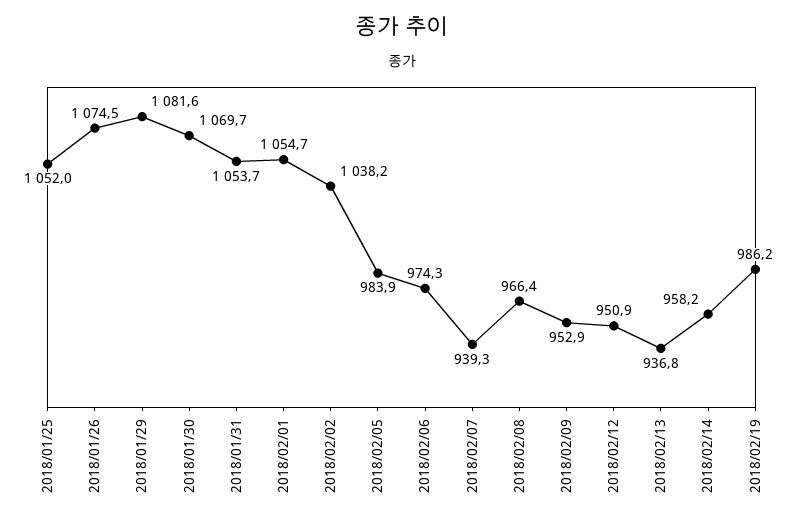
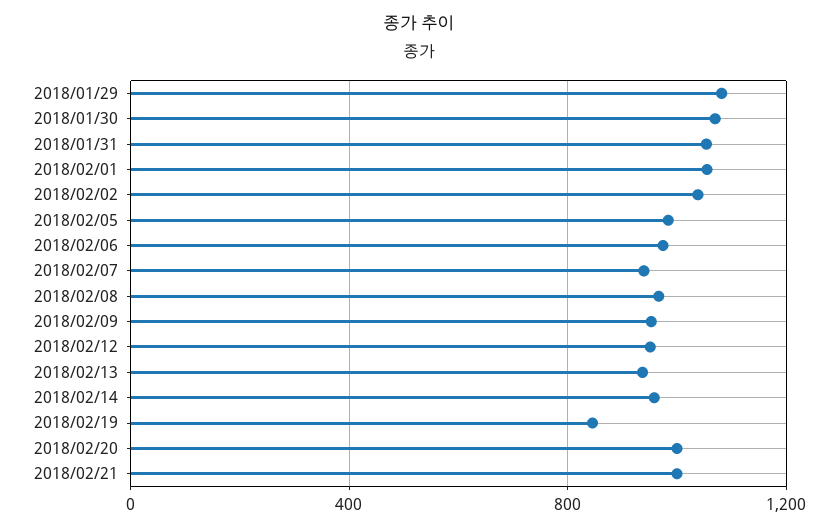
2018/01/25: 1052 -> none
2018/01/26: 1074.5 -> none
2018/02/19: 986.2 -> 850
2018/02/20: none -> 1000
2018/02/21: none -> 1000

